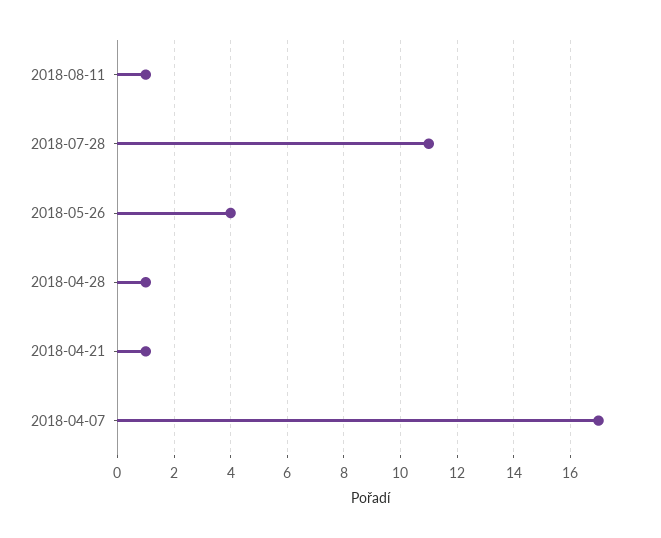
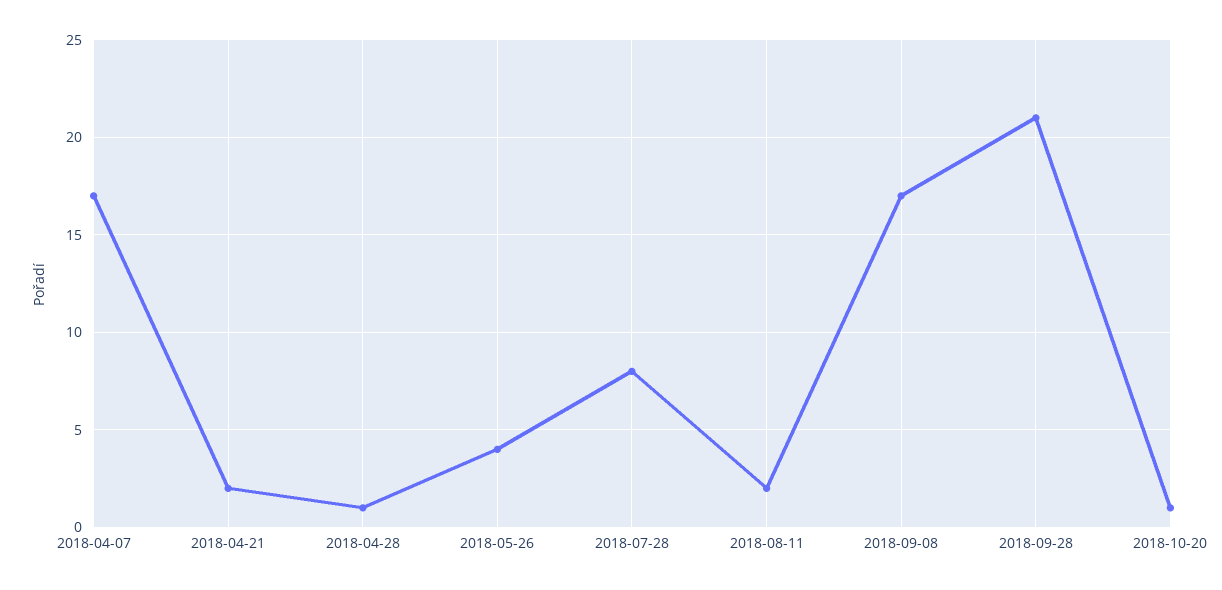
2018-08-11: 1 -> 2
2018-07-28: 11 -> 8
2018-04-21: 1 -> 2
2018-09-08: none -> 17
2018-09-28: none -> 21
2018-10-20: none -> 1

